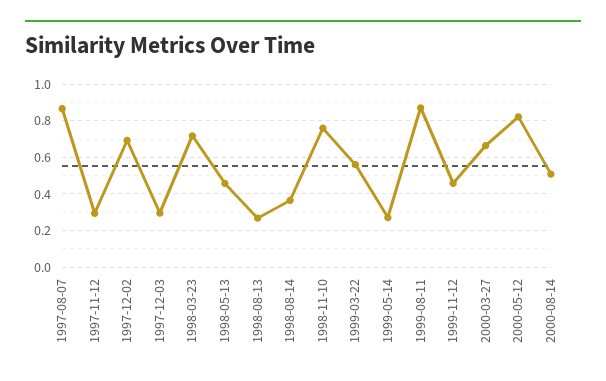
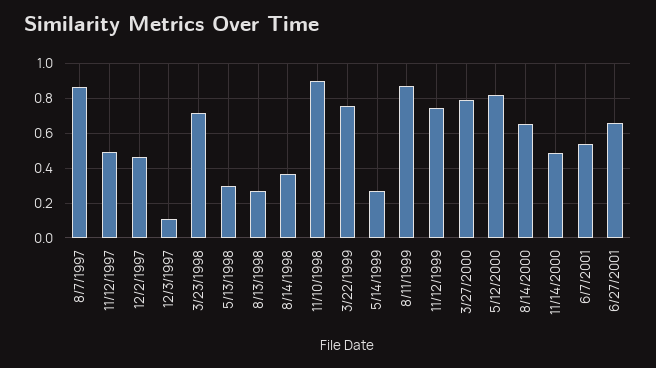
1997-11-12: 0.3 -> 0.5
1997-12-02: 0.7 -> 0.45
1997-12-03: 0.3 -> 0.1
1998-05-13: 0.45 -> 0.3
1998-11-10: 0.75 -> 0.9
1999-03-22: 0.55 -> 0.75
1999-11-12: 0.45 -> 0.75
2000-03-27: 0.65 -> 0.8
2000-08-14: 0.5 -> 0.65
11/14/2000: none -> 0.5
6/7/2001: none -> 0.55
6/27/2001: none -> 0.65

